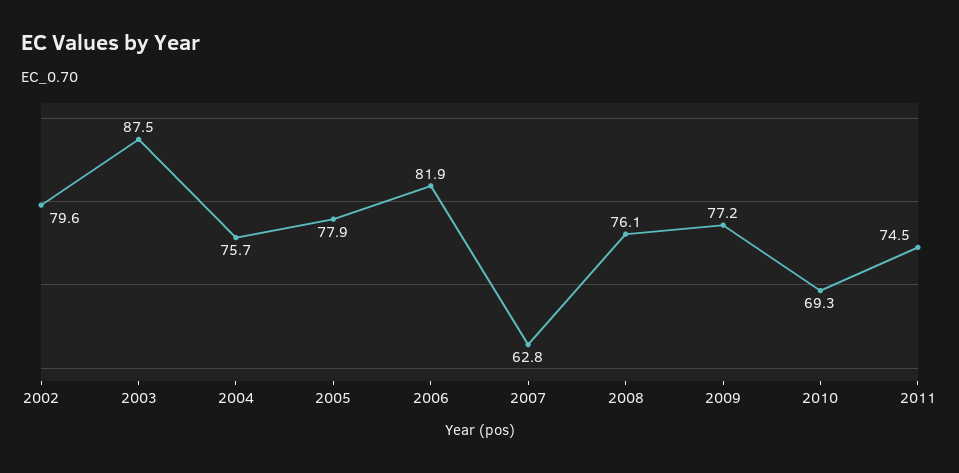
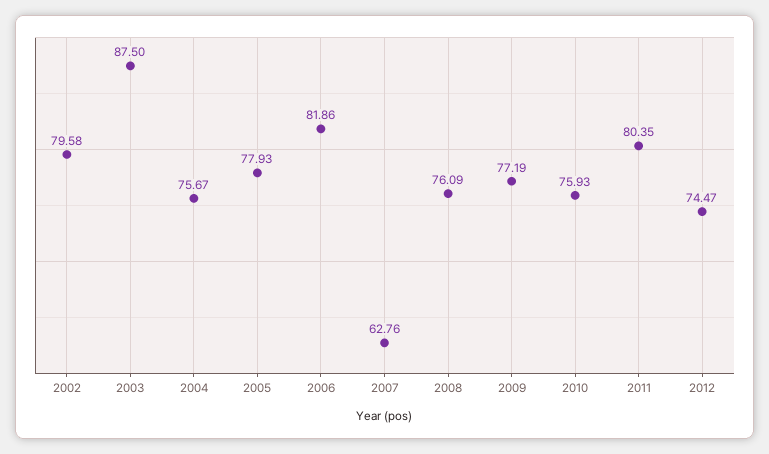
2010: 69.3 -> 75.93
2011: 74.5 -> 80.35
2012: none -> 74.47

